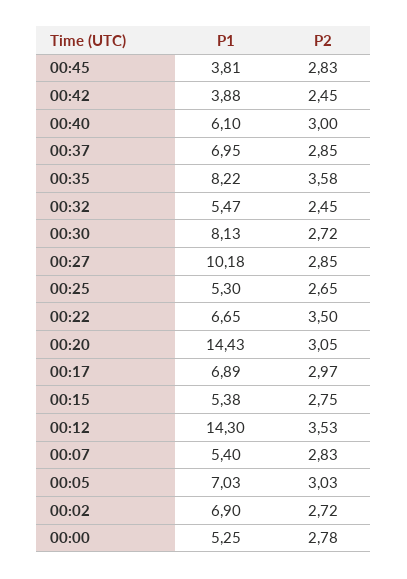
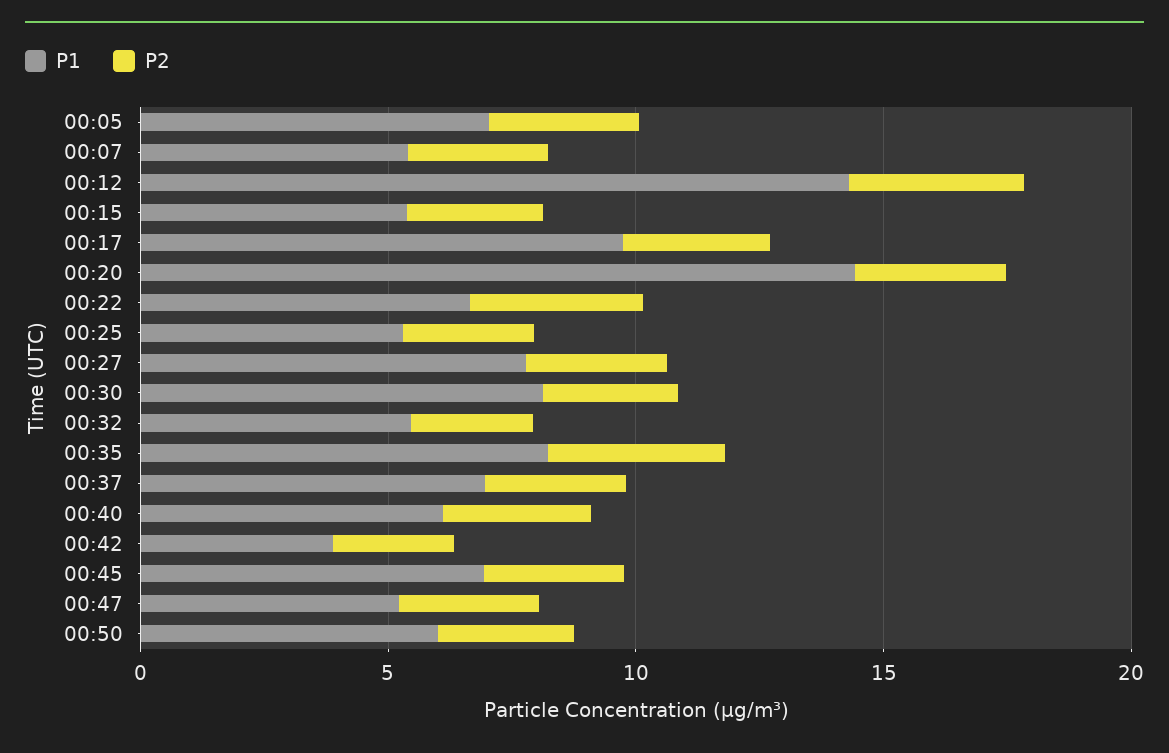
P1, 00:45: 3.81 -> 7
P1, 00:27: 10.18 -> 8
P1, 00:17: 6.89 -> 10
P1, 00:02: 6.9 -> none
P2, 00:02: 2.72 -> none
P1, 00:00: 5.25 -> none
P2, 00:00: 2.78 -> none
P1, 00:47: none -> 5
P2, 00:47: none -> 3
P1, 00:50: none -> 6
P2, 00:50: none -> 3

